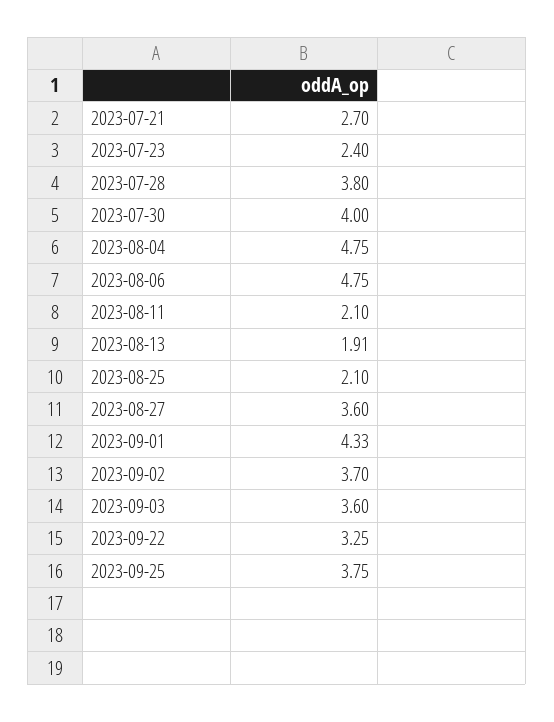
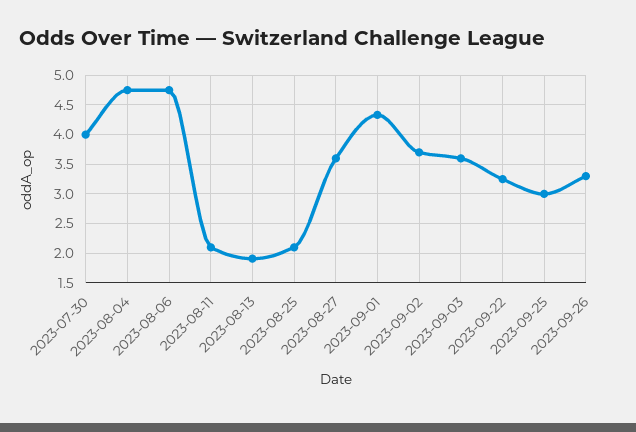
2023-07-21: 2.7 -> none
2023-07-23: 2.4 -> none
2023-07-28: 3.8 -> none
2023-09-25: 3.75 -> 3
2023-09-26: none -> 3.25

